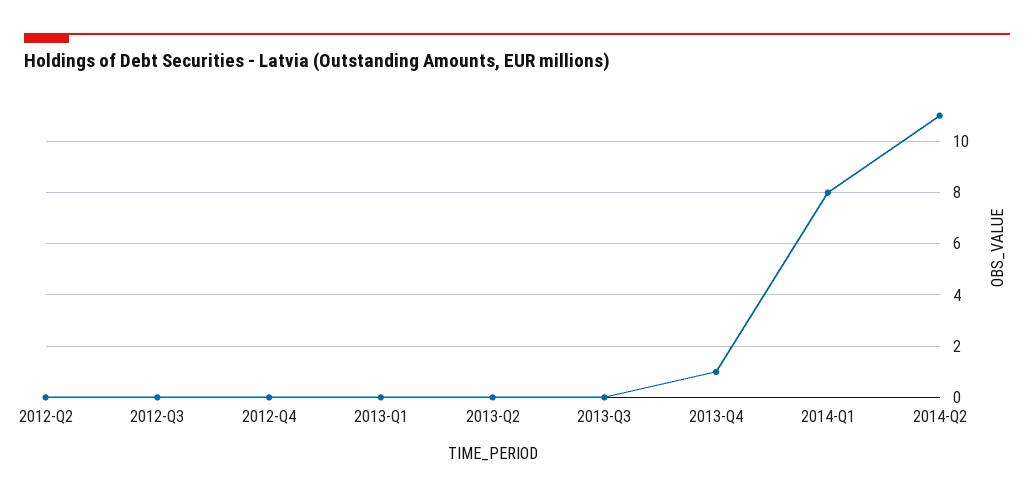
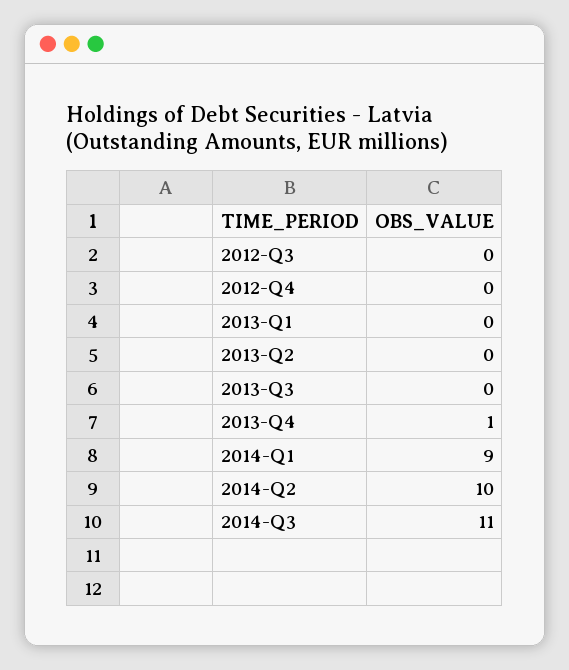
2012-Q2: 0 -> none
2014-Q1: 8 -> 9
2014-Q2: 11 -> 10
2014-Q3: none -> 11

